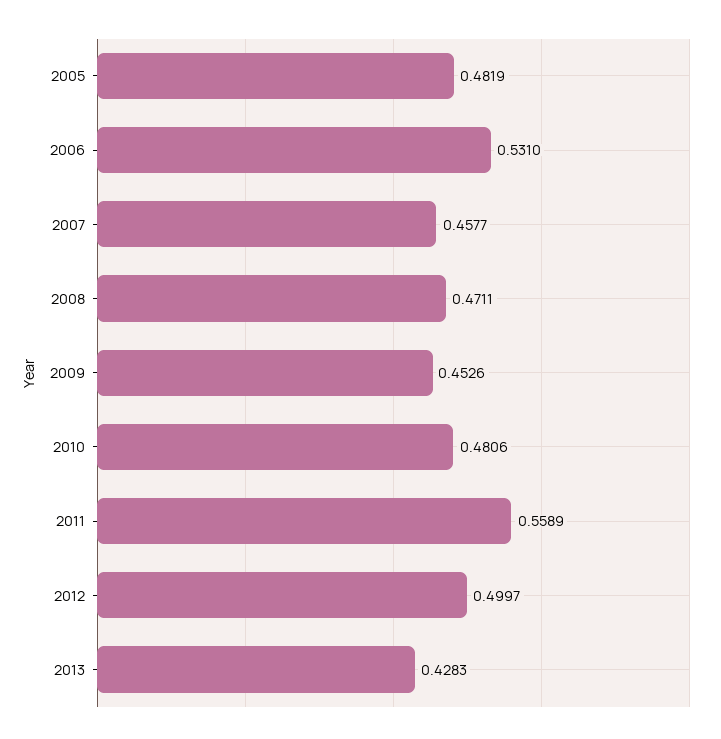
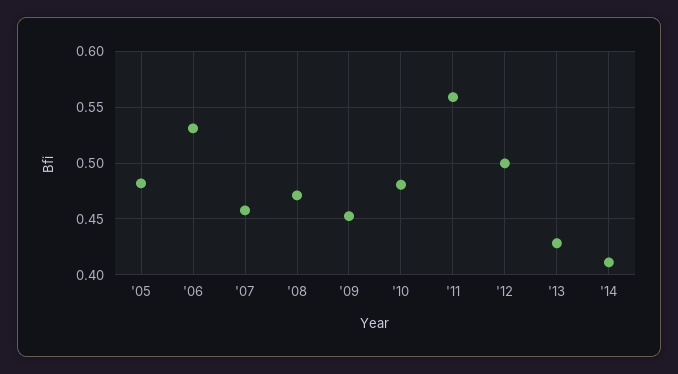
'14: none -> 0.41

